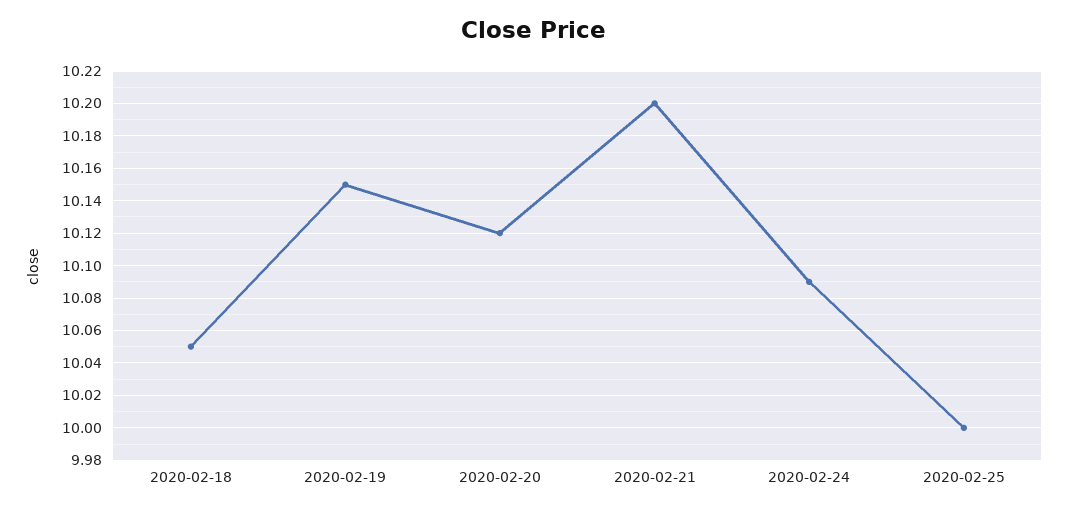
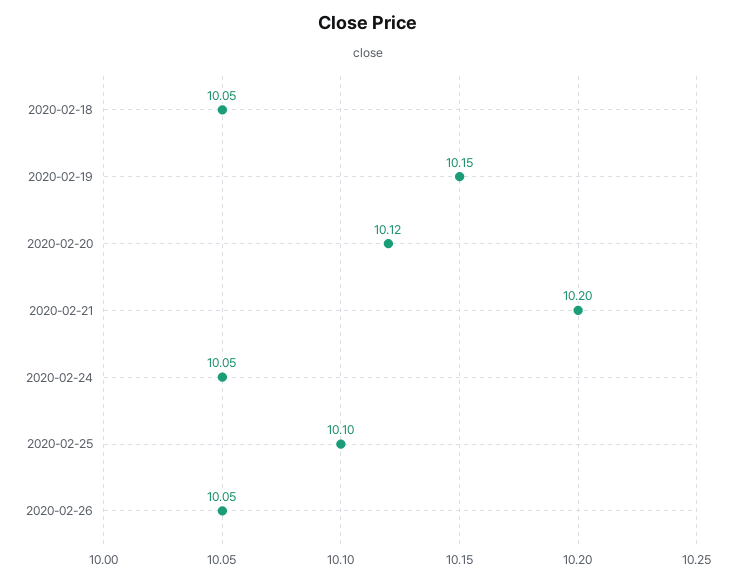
2020-02-24: 10.09 -> 10.05
2020-02-25: 10 -> 10.1
2020-02-26: none -> 10.05

